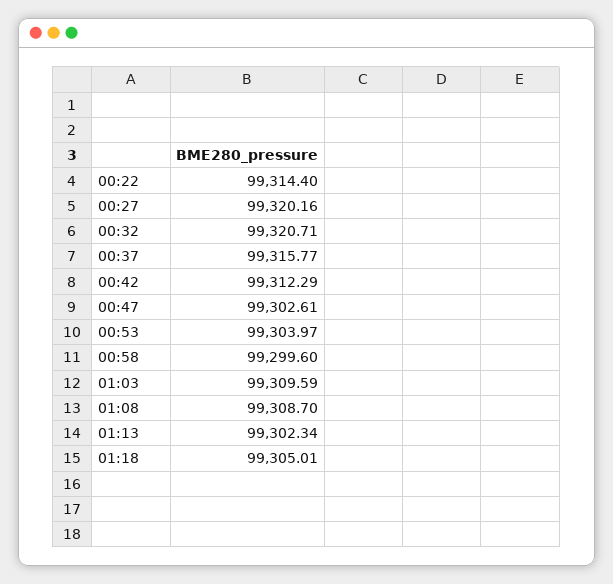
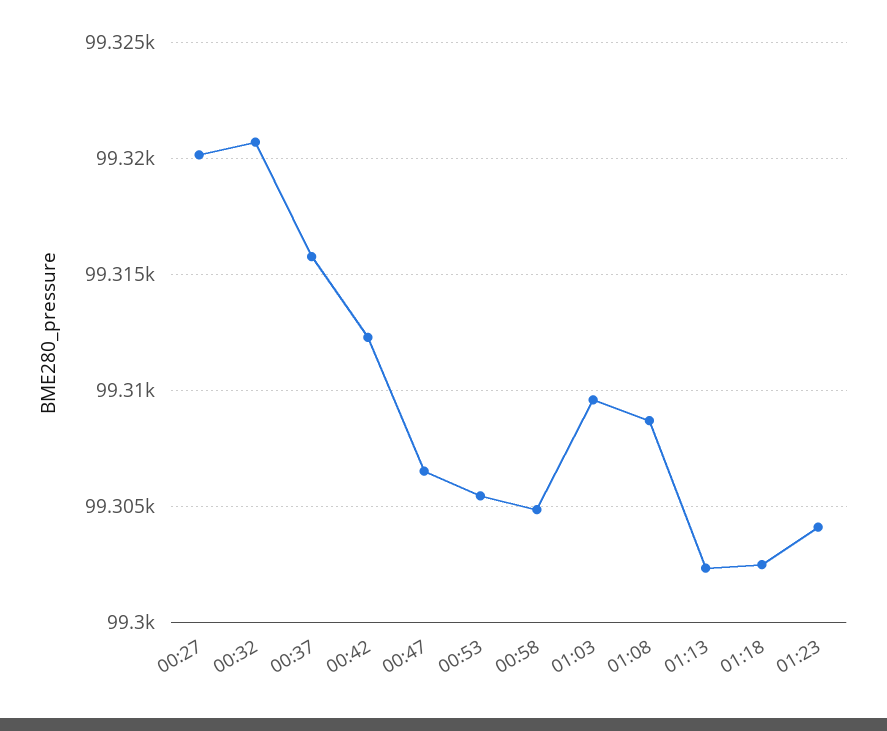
00:22: 99314.4 -> none
00:47: 99302.61 -> 99306.5
00:53: 99303.97 -> 99305.5
00:58: 99299.6 -> 99305
01:18: 99305.01 -> 99302.5
01:23: none -> 99304

